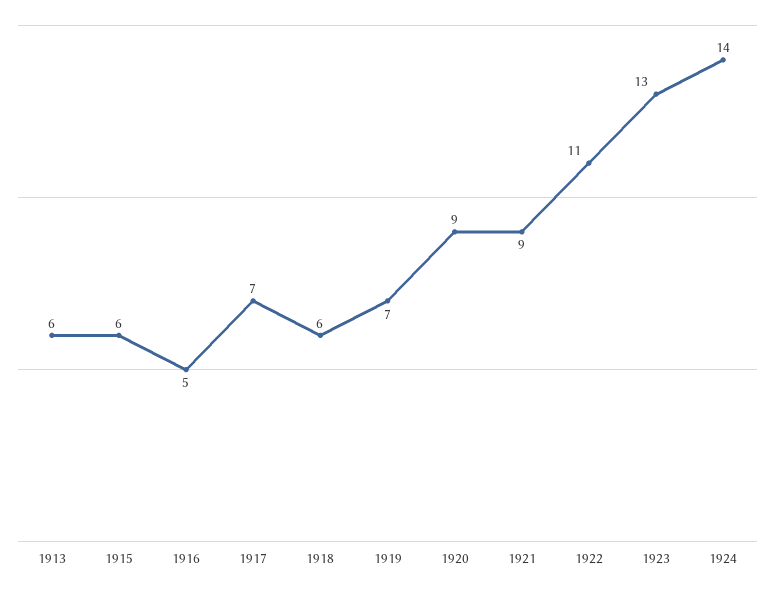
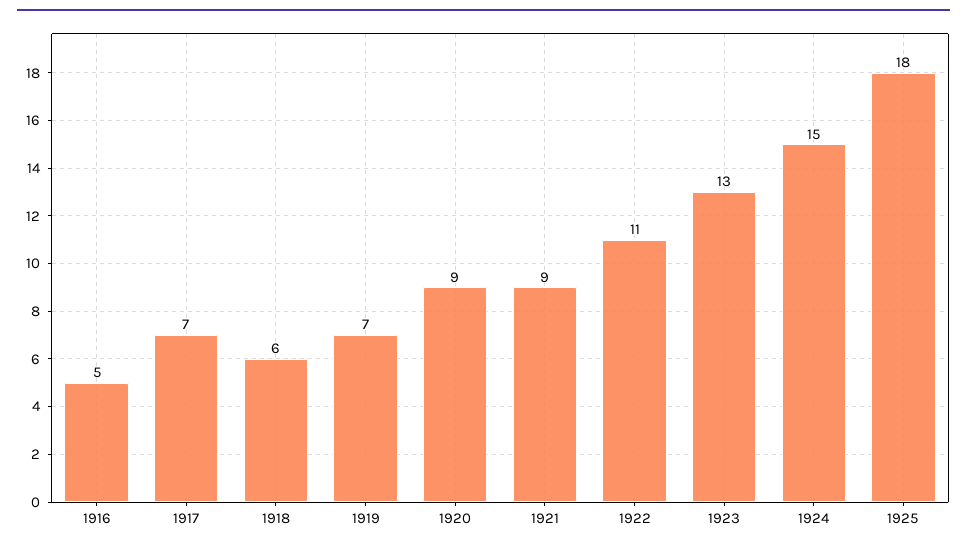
1913: 6 -> none
1915: 6 -> none
1924: 14 -> 15
1925: none -> 18

